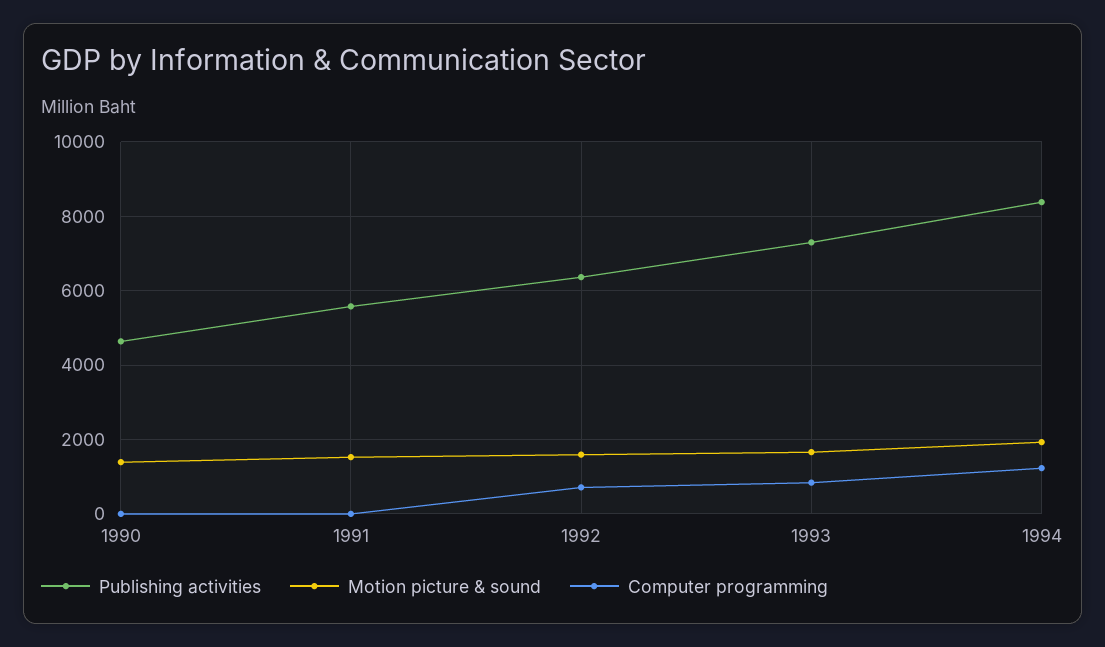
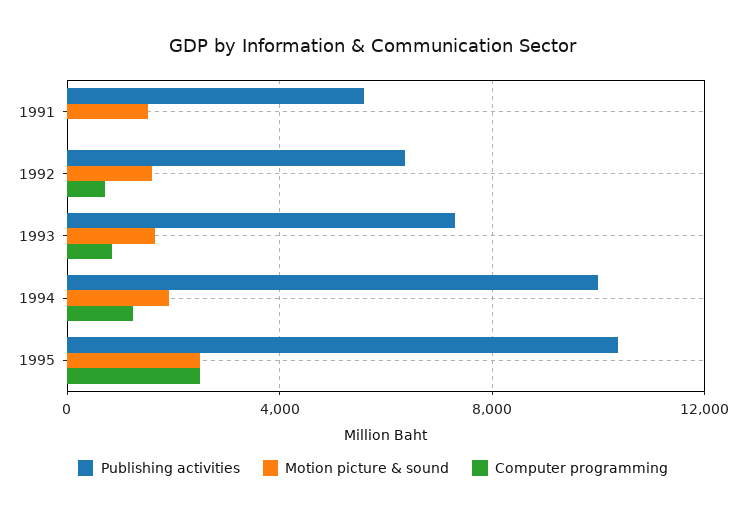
Publishing activities, 1990: 4600 -> none
Motion picture & sound, 1990: 1400 -> none
Computer programming, 1990: 0 -> none
Publishing activities, 1994: 8400 -> 10000
Publishing activities, 1995: none -> 10500
Motion picture & sound, 1995: none -> 2500
Computer programming, 1995: none -> 2500

